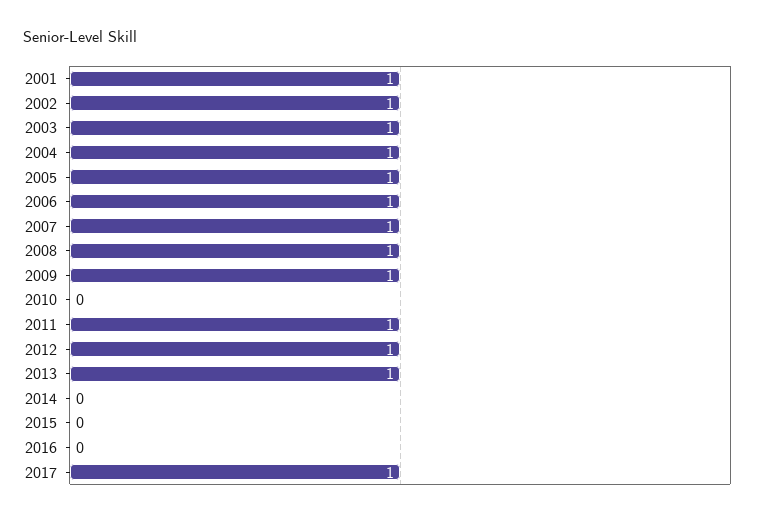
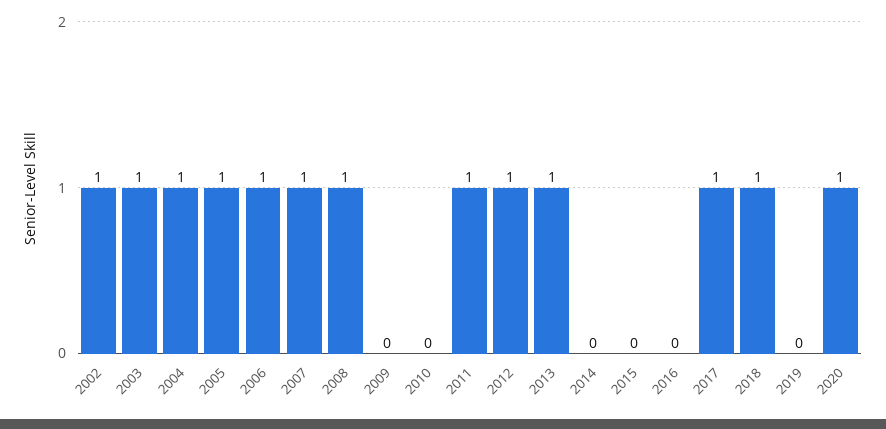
2001: 1 -> none
2009: 1 -> 0
2018: none -> 1
2019: none -> 0
2020: none -> 1

